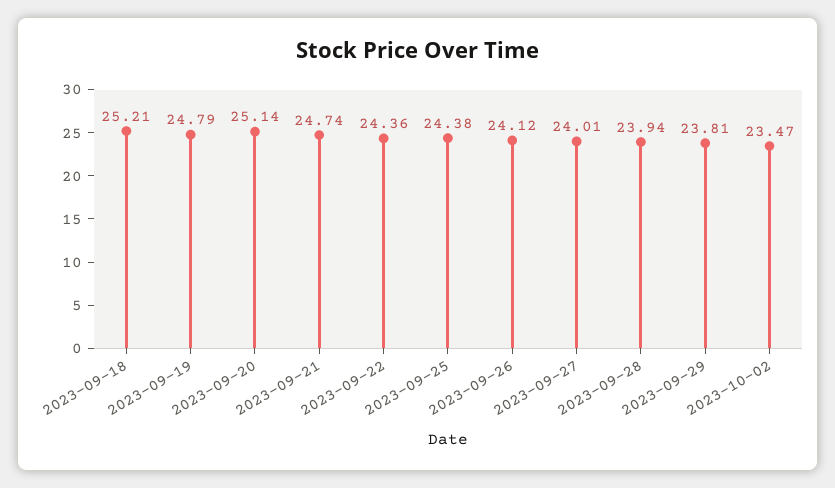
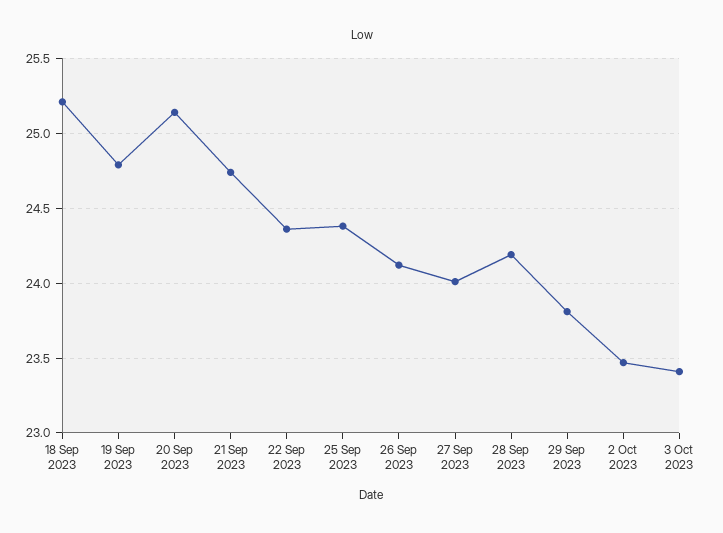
2023-09-28: 23.94 -> 24.2
3 Oct 2023: none -> 23.4

